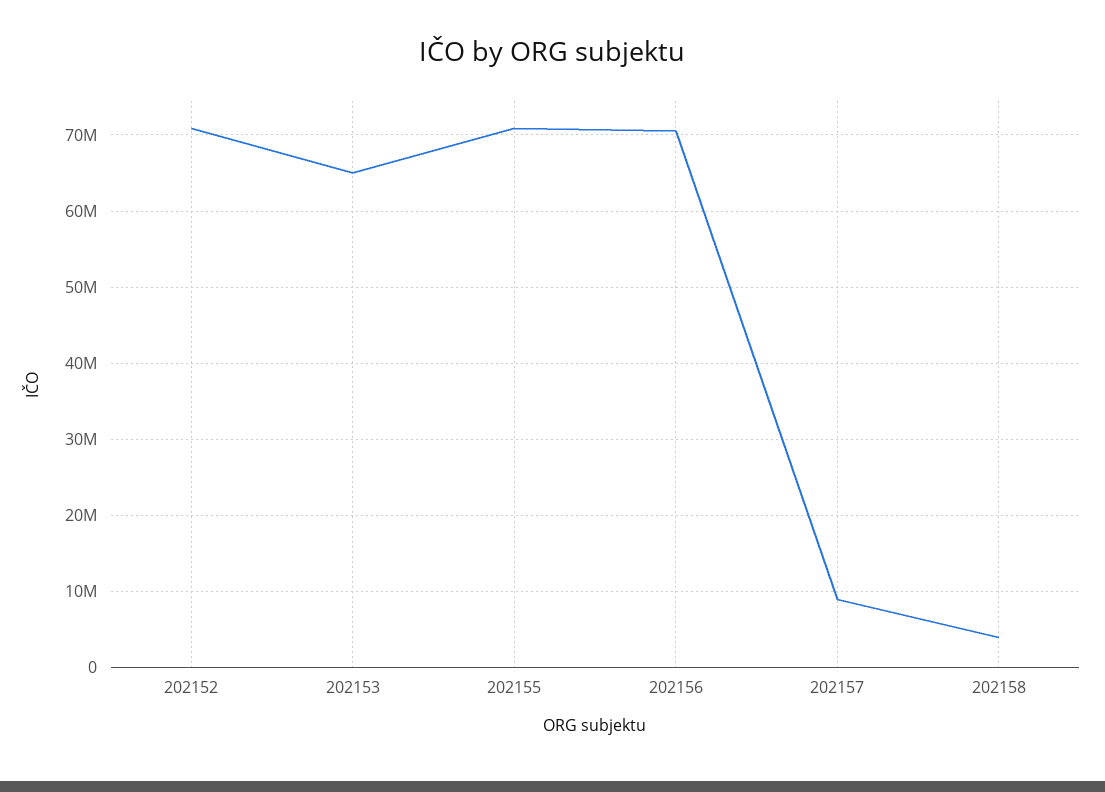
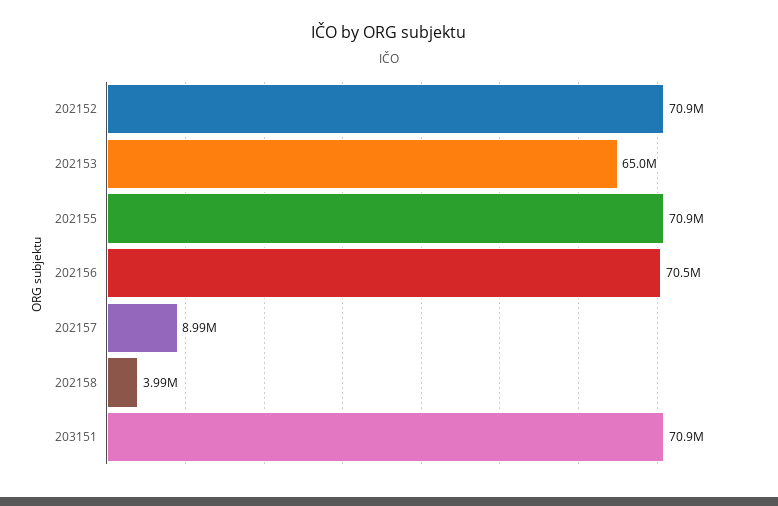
203151: none -> 70900000

